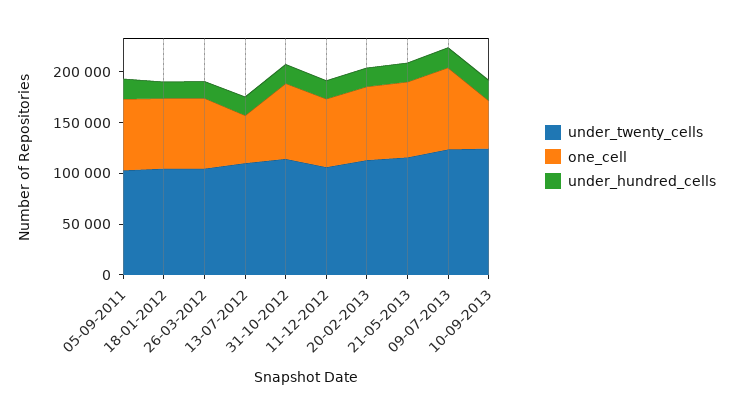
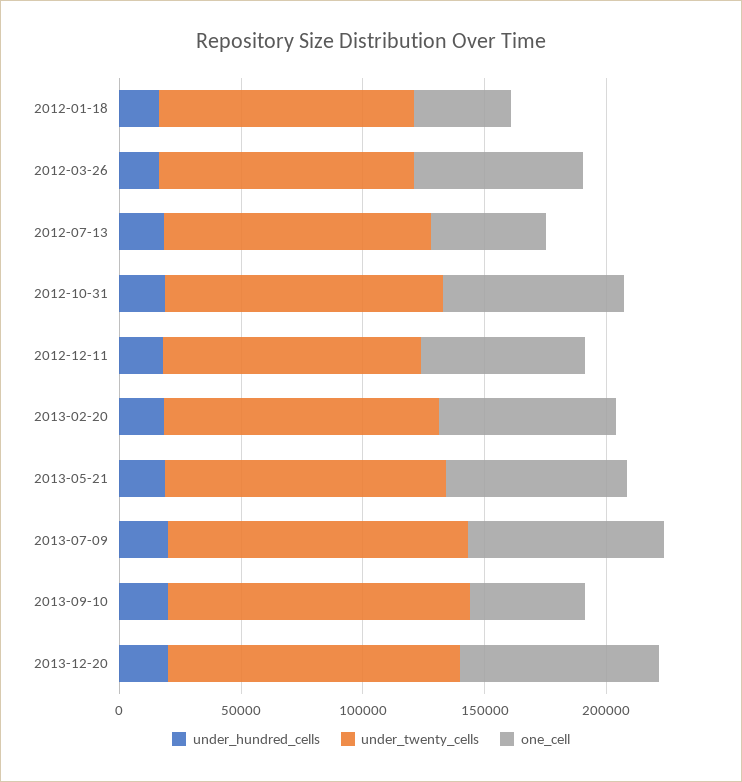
under_twenty_cells, 05-09-2011: 100000 -> none
one_cell, 05-09-2011: 70000 -> none
under_hundred_cells, 05-09-2011: 20000 -> none
one_cell, 18-01-2012: 70000 -> 40000
under_hundred_cells, 2013-12-20: none -> 20000
under_twenty_cells, 2013-12-20: none -> 120000
one_cell, 2013-12-20: none -> 80000

